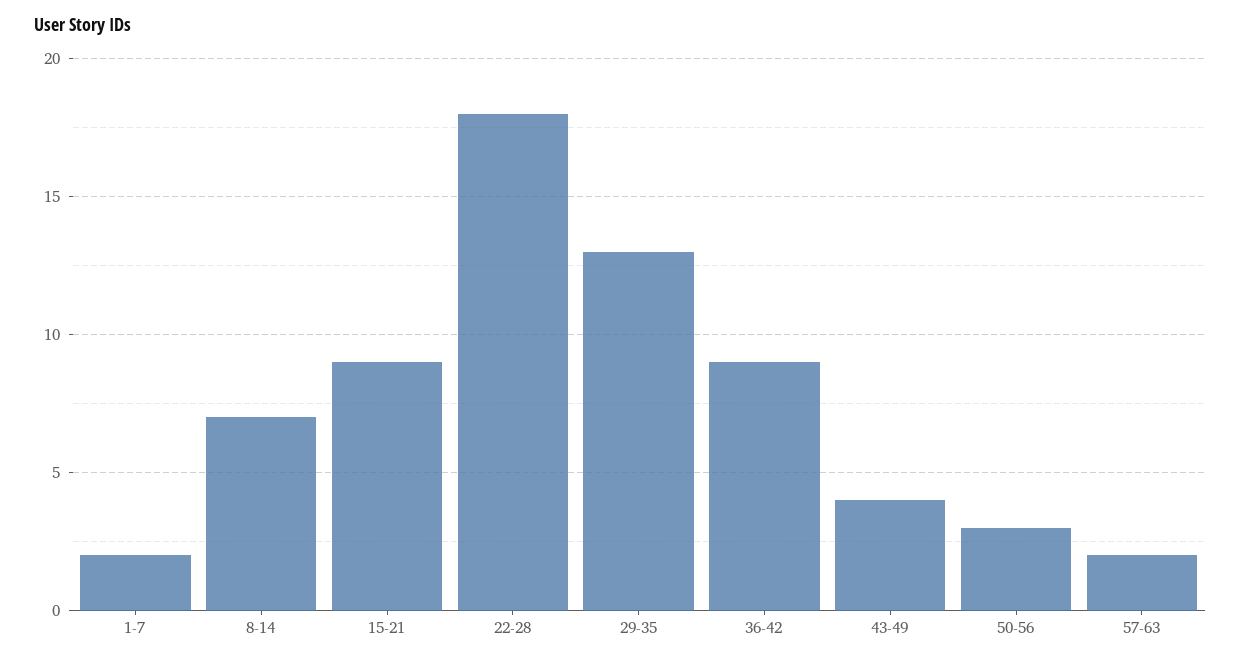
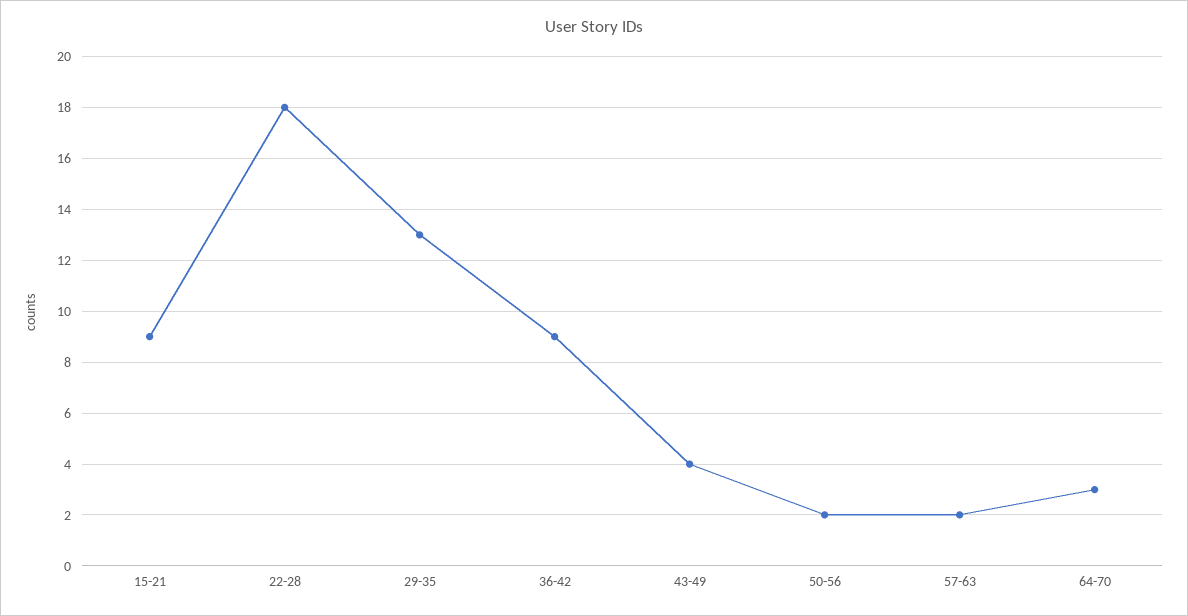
1-7: 2 -> none
8-14: 7 -> none
50-56: 3 -> 2
64-70: none -> 3

